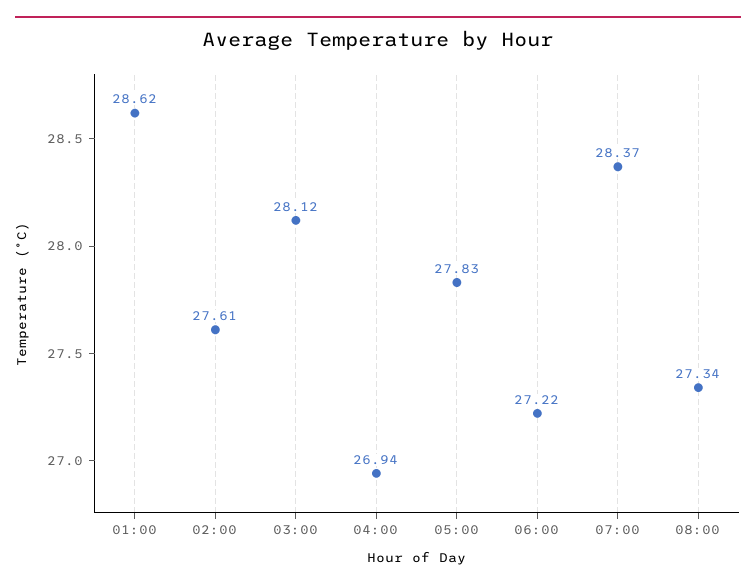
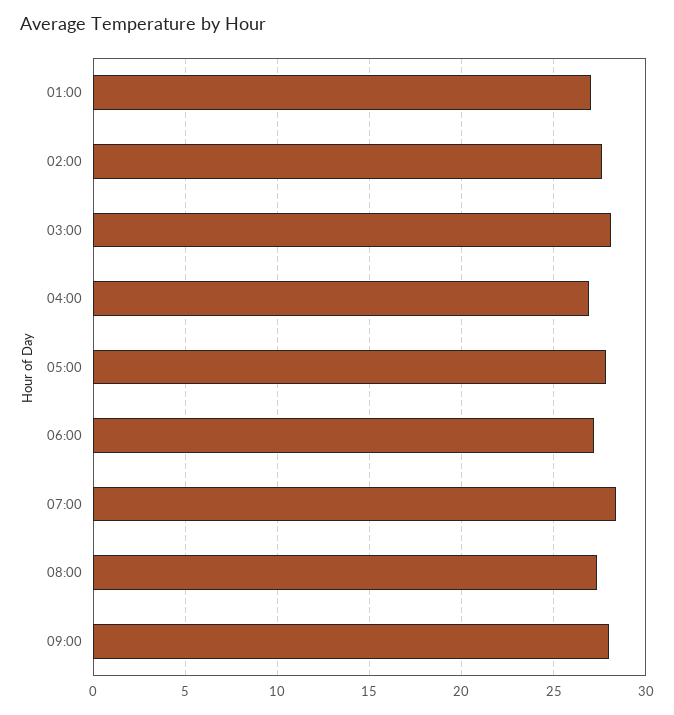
01:00: 28.62 -> 27
09:00: none -> 28

